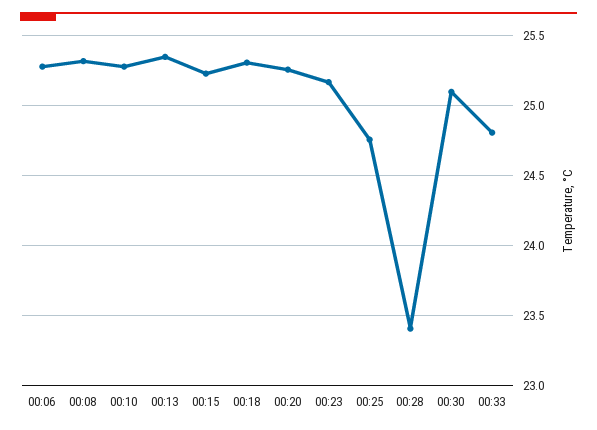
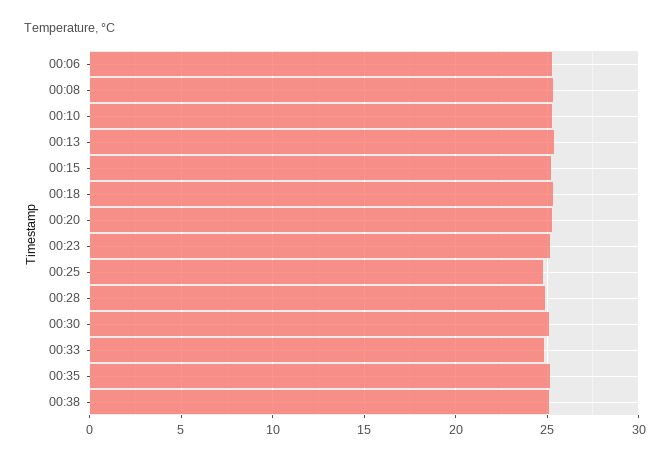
00:28: 23.4 -> 25
00:35: none -> 25
00:38: none -> 25

